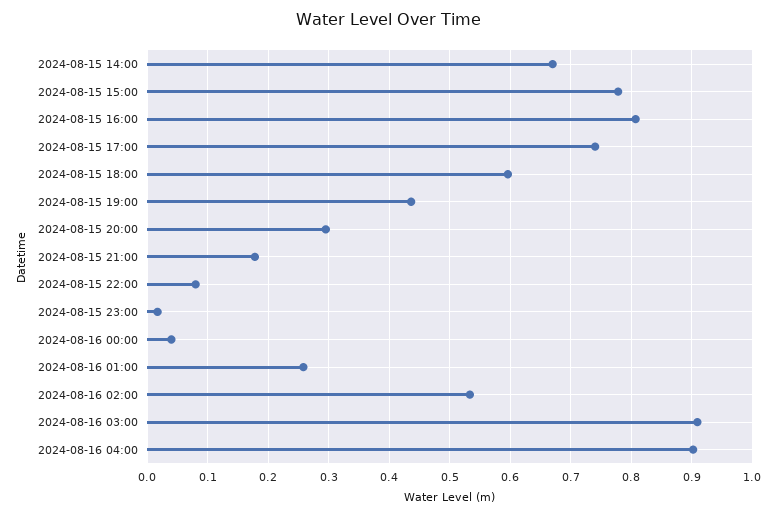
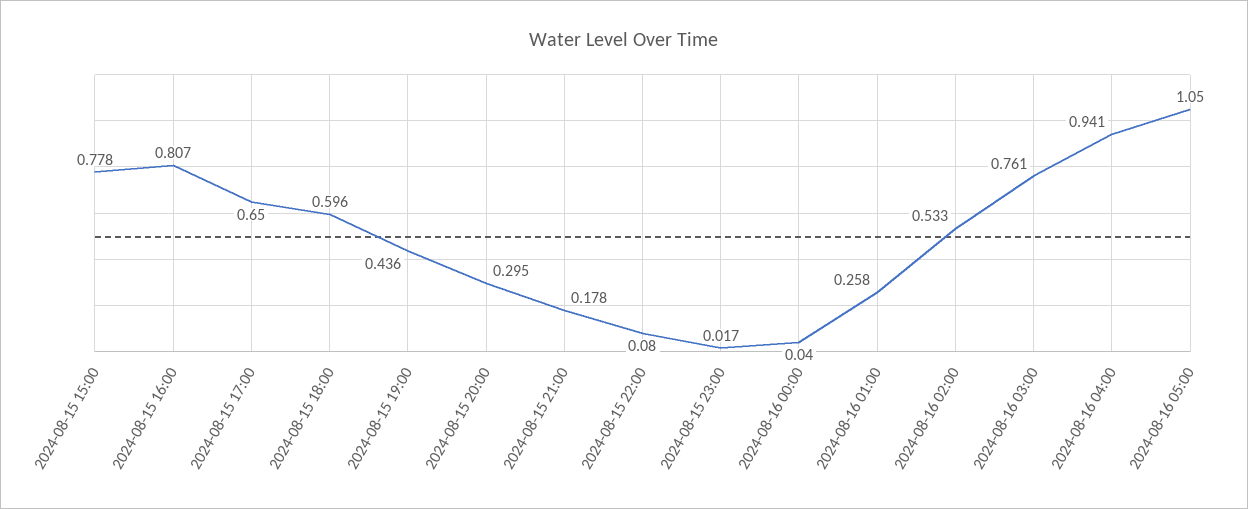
2024-08-15 14:00: 0.67 -> none
2024-08-15 17:00: 0.74 -> 0.65
2024-08-16 03:00: 0.91 -> 0.761
2024-08-16 04:00: 0.9 -> 0.941
2024-08-16 05:00: none -> 1.05

